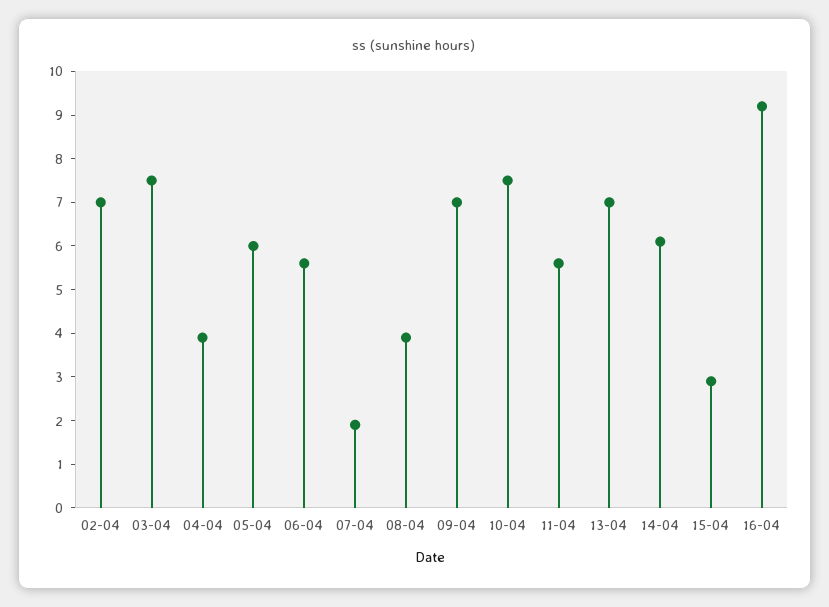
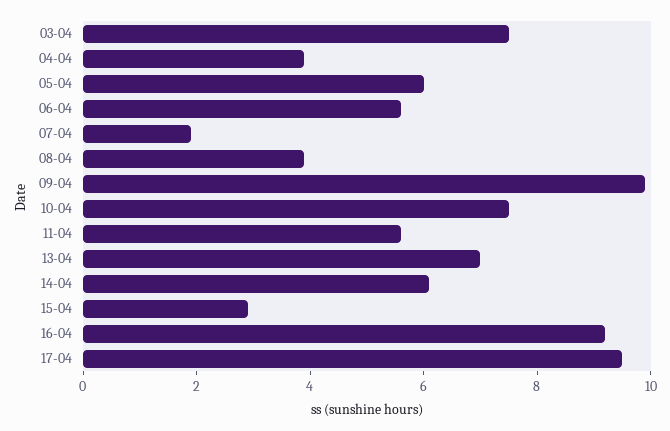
02-04: 7 -> none
09-04: 7 -> 10
17-04: none -> 9.5

